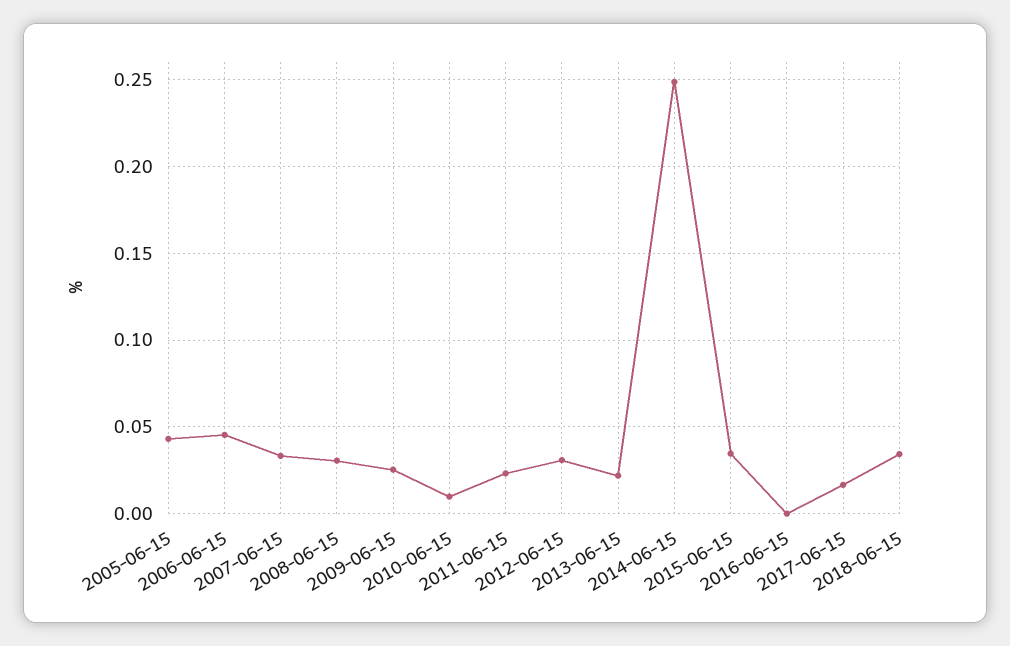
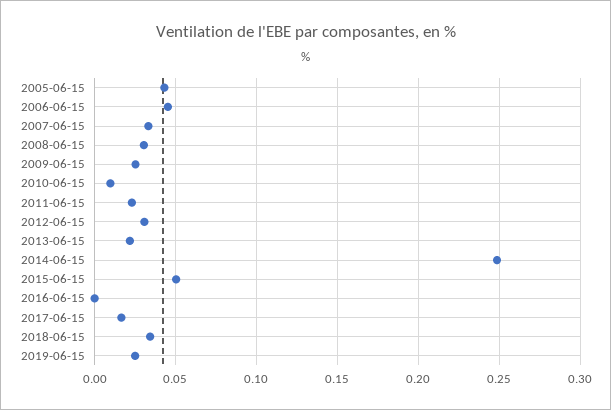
2015-06-15: 0.035 -> 0.05
2019-06-15: none -> 0.025

